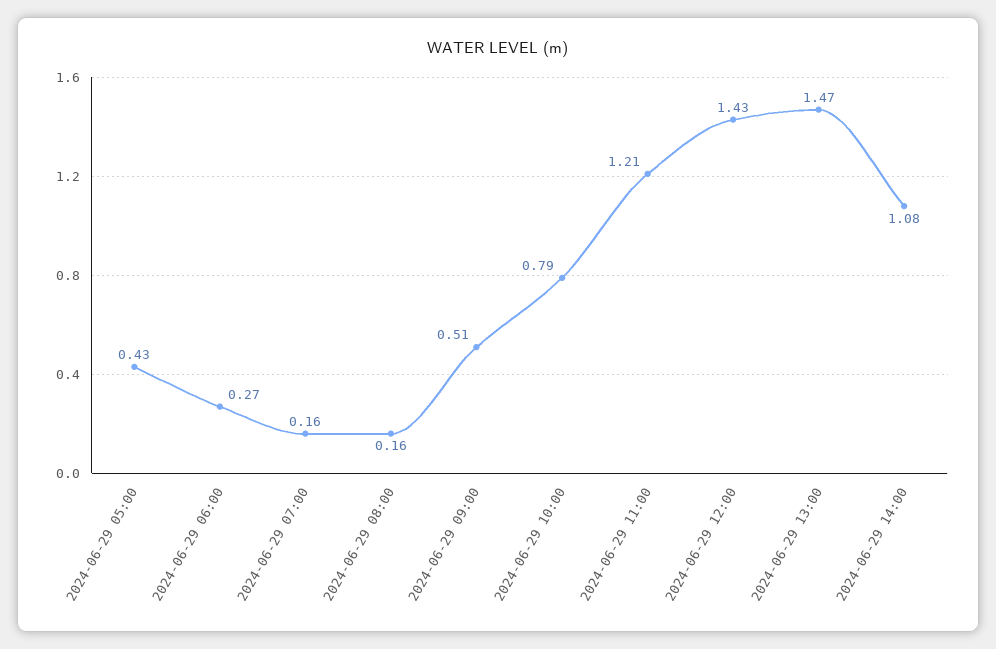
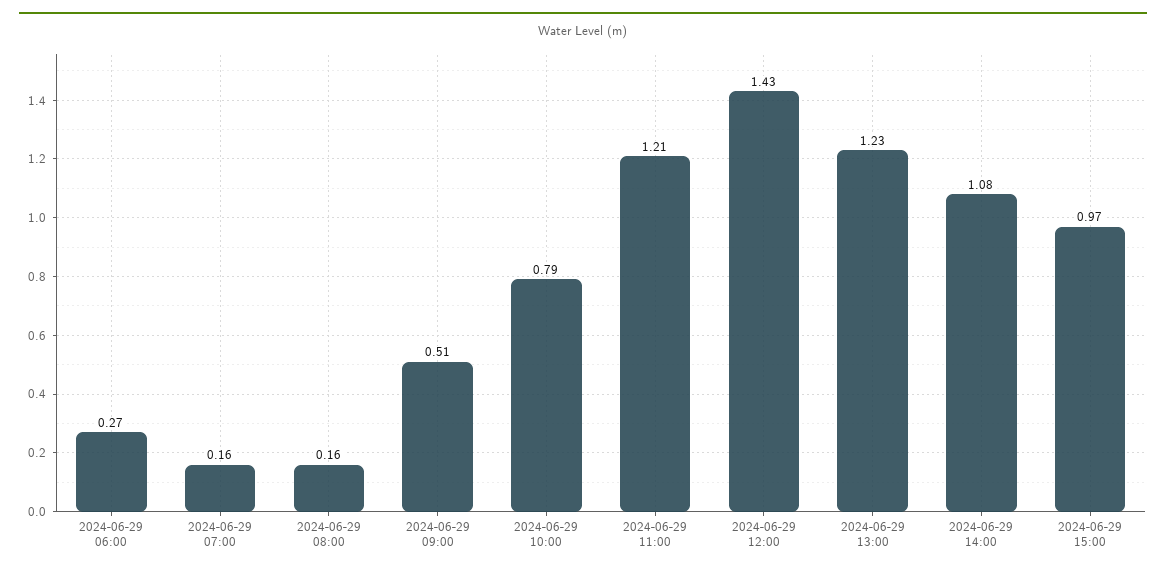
2024-06-29 05:00: 0.43 -> none
2024-06-29 13:00: 1.47 -> 1.23
2024-06-29 15:00: none -> 0.97

